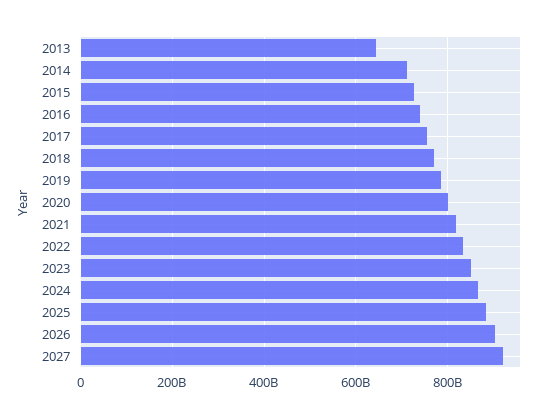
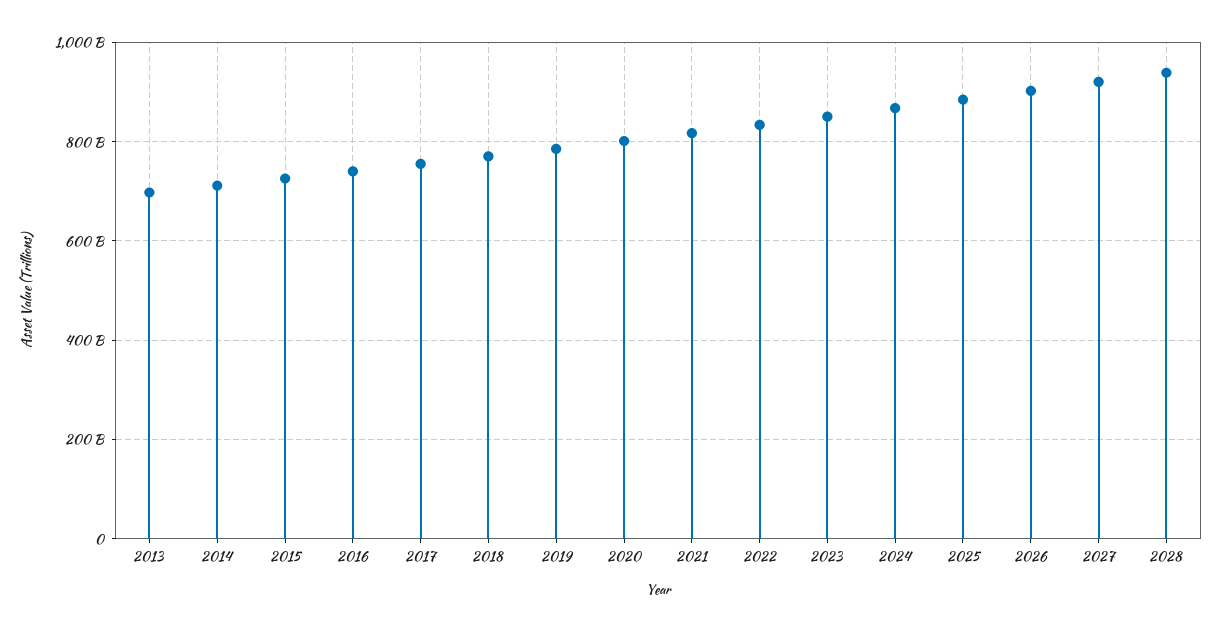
2013: 640000000000 -> 700000000000
2028: none -> 940000000000

